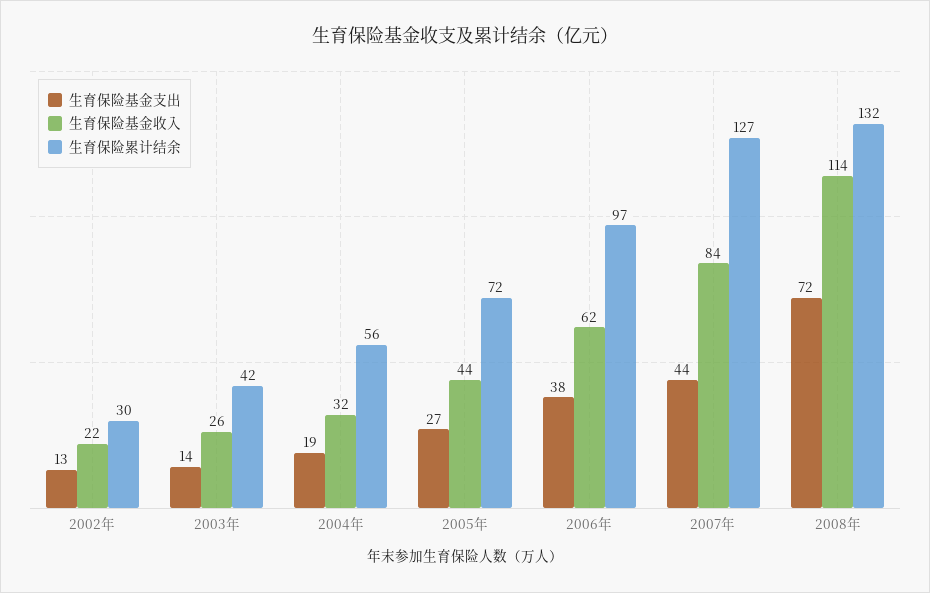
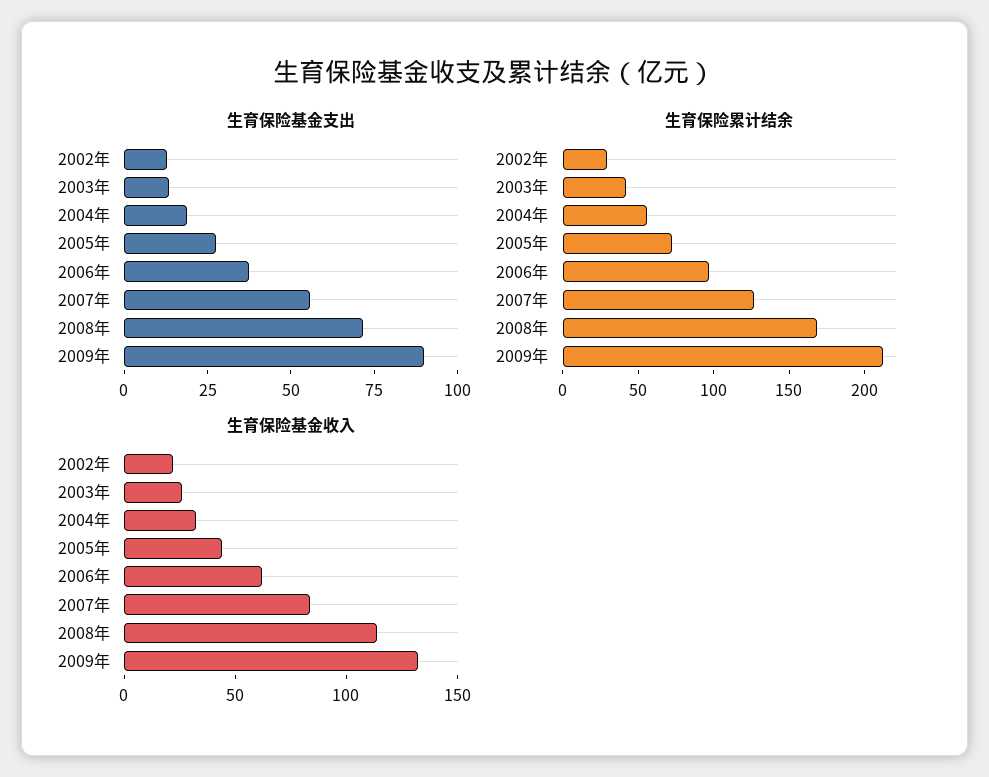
生育保险基金支出, 2007年: 44 -> 55
生育保险累计结余, 2008年: 132 -> 170
生育保险基金支出, 2009年: none -> 90
生育保险累计结余, 2009年: none -> 210
生育保险基金收入, 2009年: none -> 130

